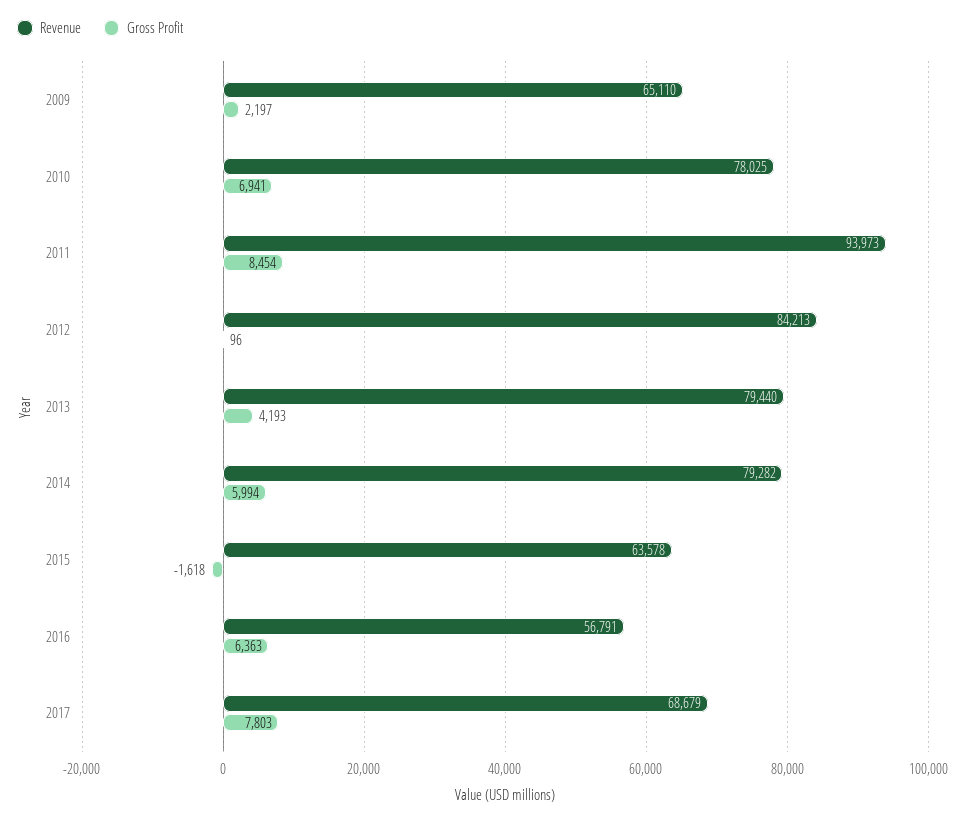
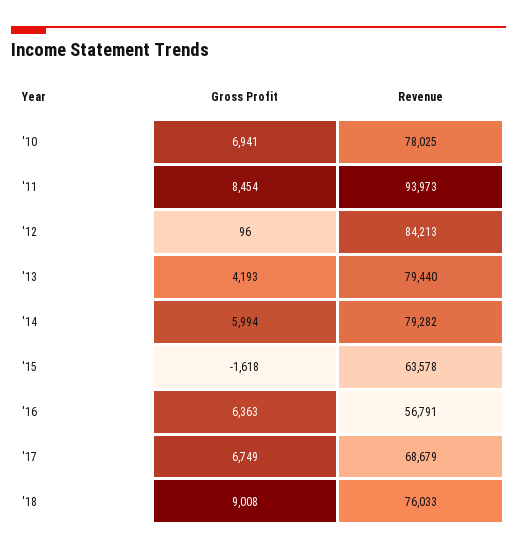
Revenue, 2009: 65110 -> none
Gross Profit, 2009: 2197 -> none
Gross Profit, 2017: 7803 -> 6749
Gross Profit, '18: none -> 9008
Revenue, '18: none -> 76033

